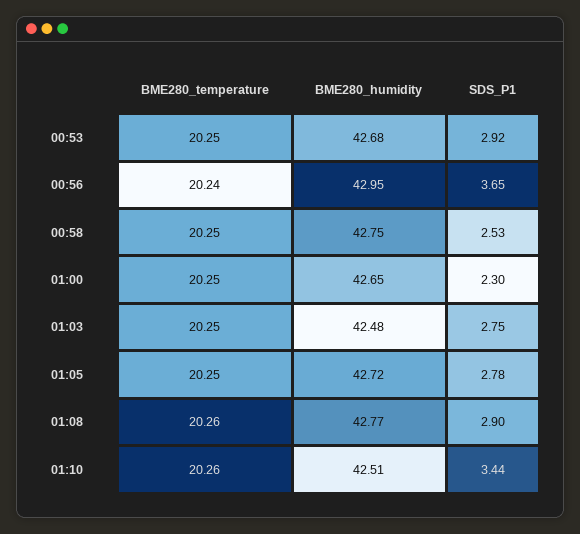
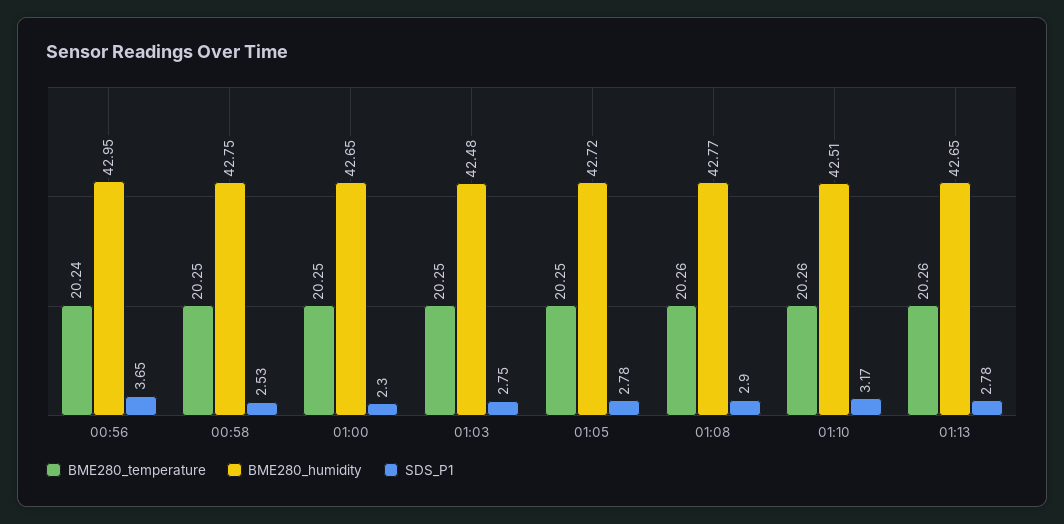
BME280_temperature, 00:53: 20.25 -> none
BME280_humidity, 00:53: 42.68 -> none
SDS_P1, 00:53: 2.92 -> none
SDS_P1, 01:10: 3.44 -> 3.17
BME280_temperature, 01:13: none -> 20.26
BME280_humidity, 01:13: none -> 42.65
SDS_P1, 01:13: none -> 2.78

